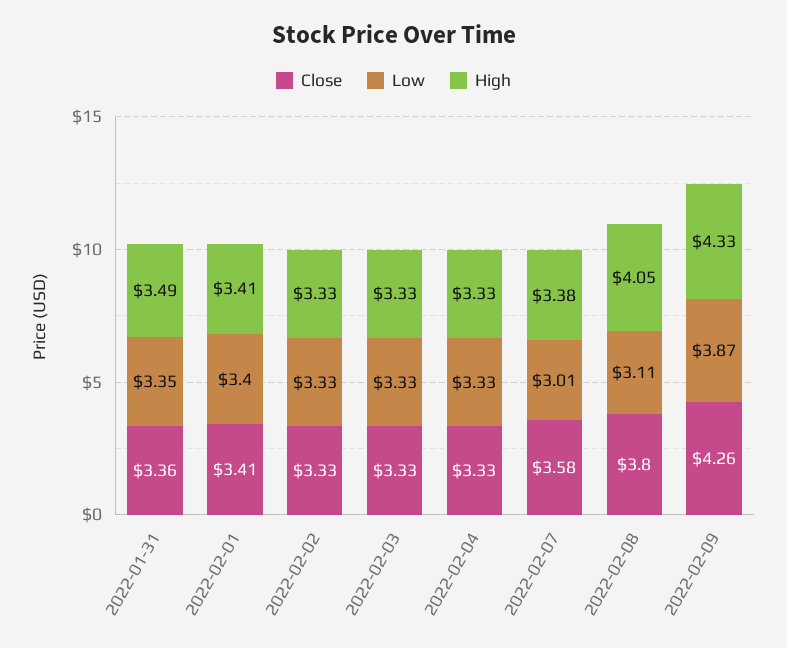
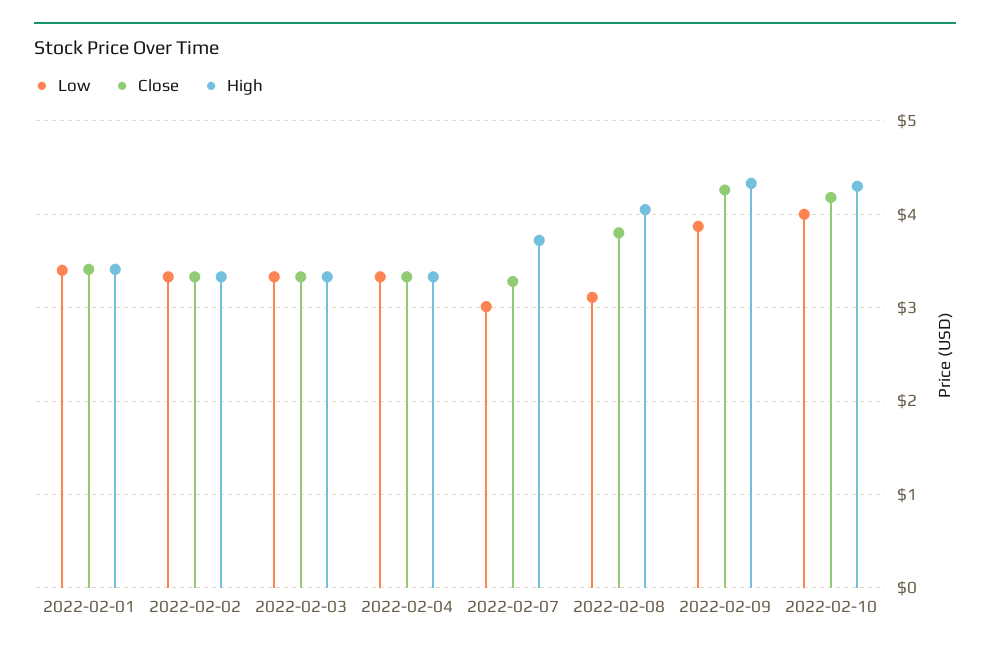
Close, 2022-01-31: 3.36 -> none
Low, 2022-01-31: 3.35 -> none
High, 2022-01-31: 3.49 -> none
Close, 2022-02-07: 3.58 -> 3.3
High, 2022-02-07: 3.38 -> 3.7
Low, 2022-02-10: none -> 4
Close, 2022-02-10: none -> 4.2
High, 2022-02-10: none -> 4.3

